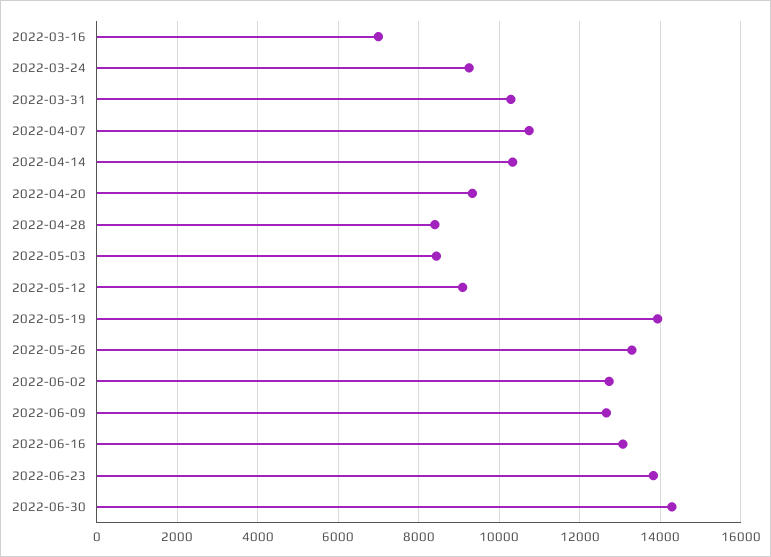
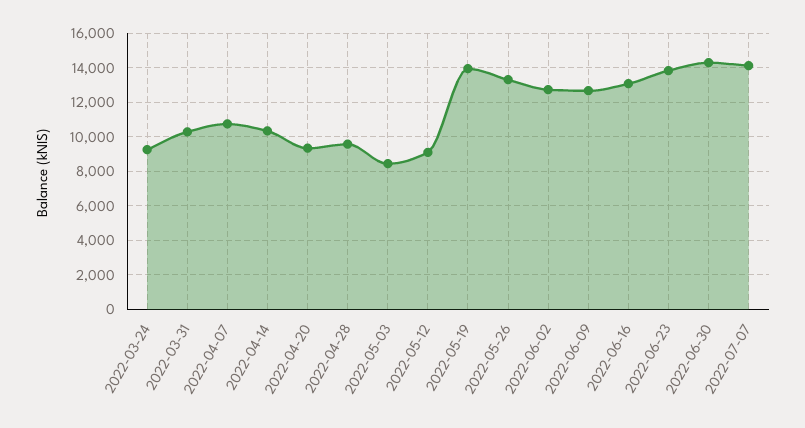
2022-03-16: 7000 -> none
2022-04-28: 8400 -> 9500
2022-07-07: none -> 14000

